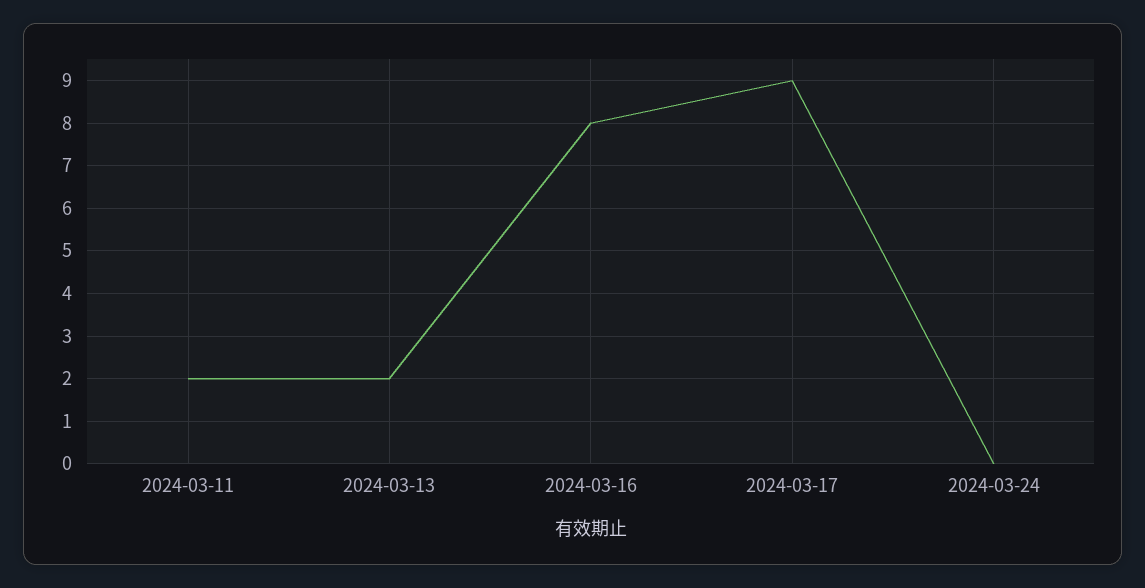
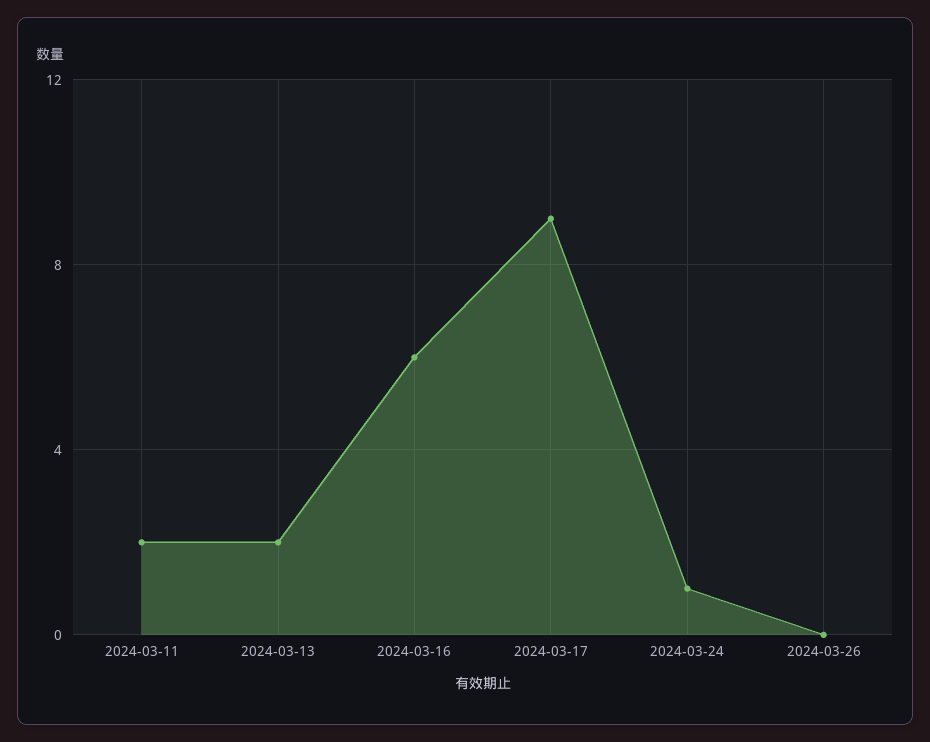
2024-03-16: 8 -> 6
2024-03-24: 0 -> 1
2024-03-26: none -> 0

